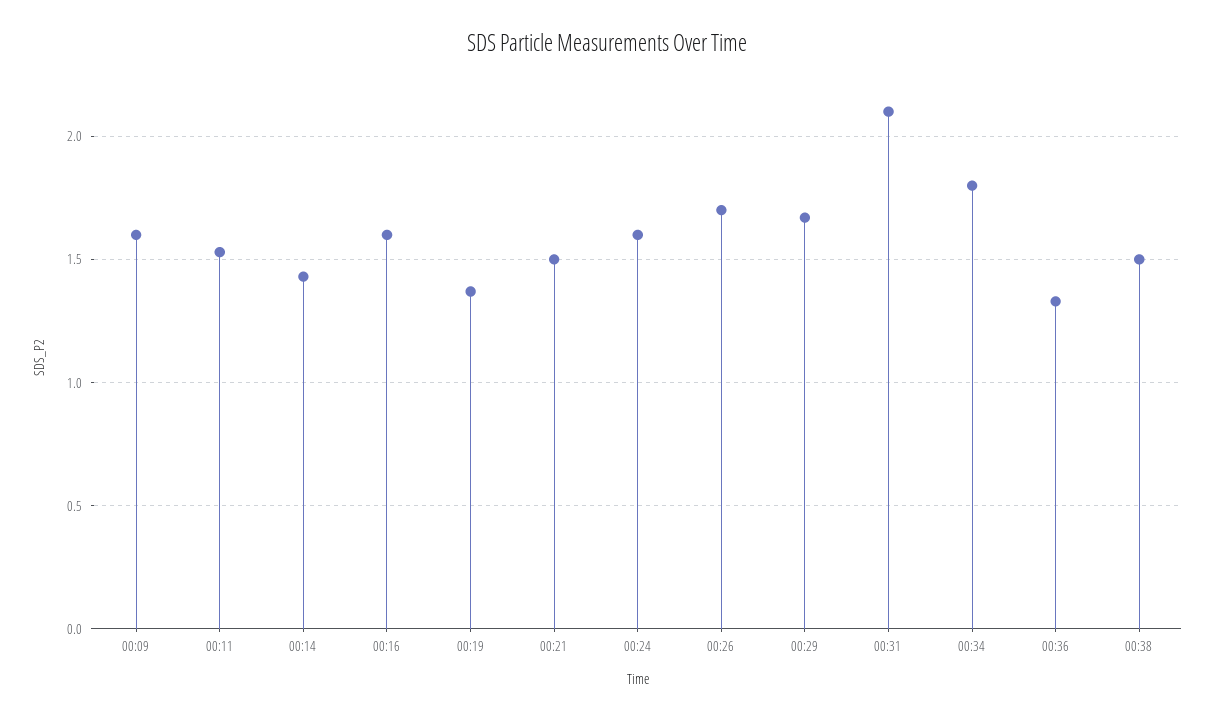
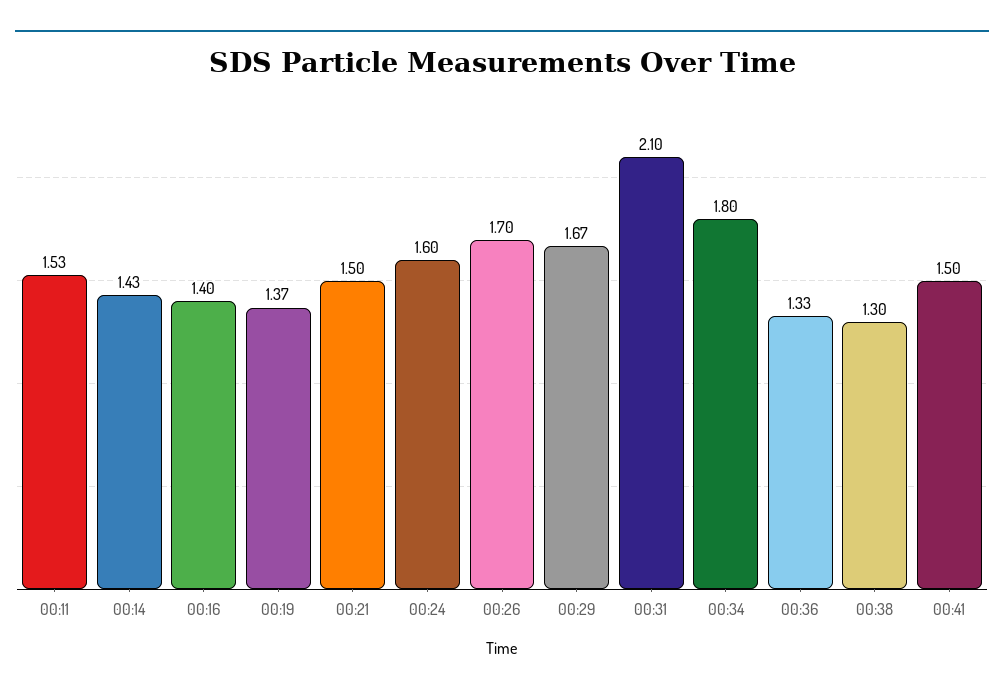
00:09: 1.6 -> none
00:16: 1.6 -> 1.4
00:38: 1.5 -> 1.3
00:41: none -> 1.5

